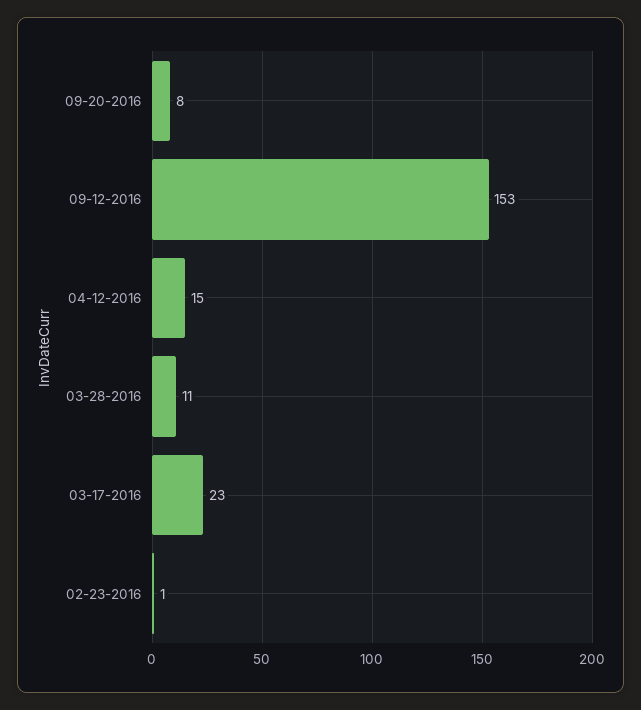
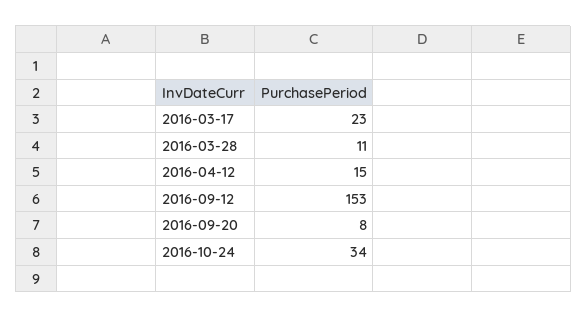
02-23-2016: 1 -> none
2016-10-24: none -> 34

